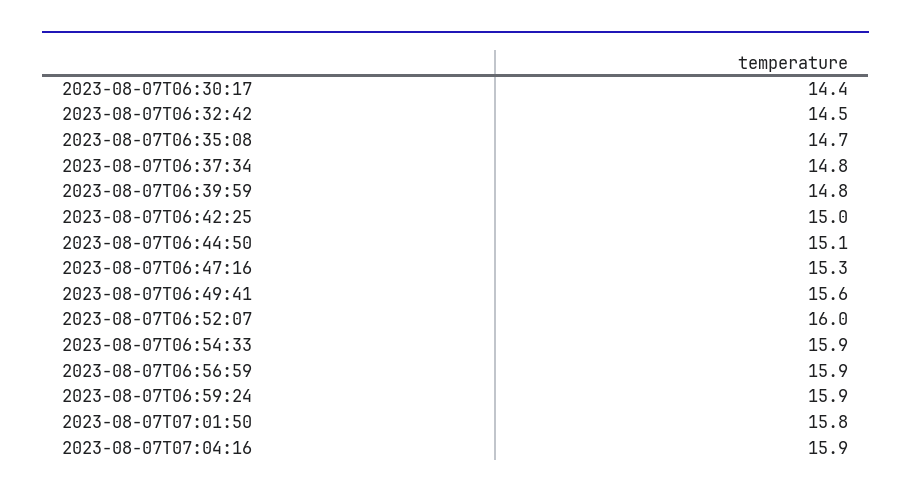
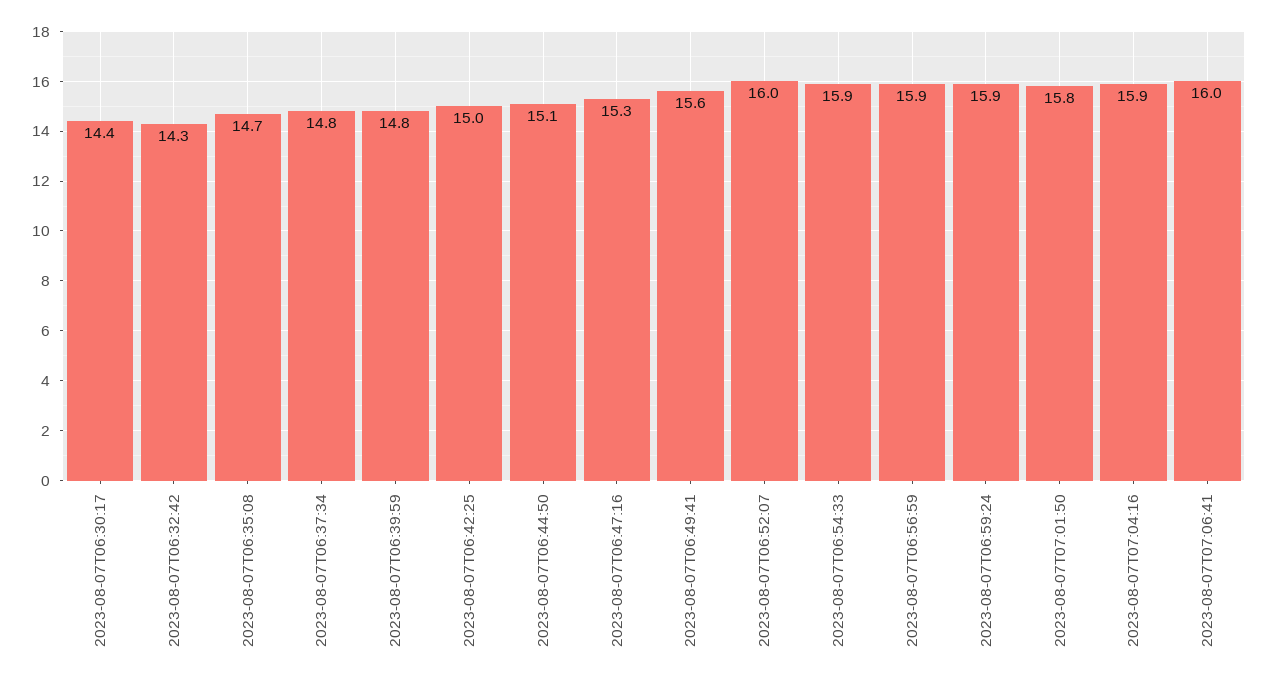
2023-08-07T06:32:42: 14.5 -> 14.3
2023-08-07T07:06:41: none -> 16

